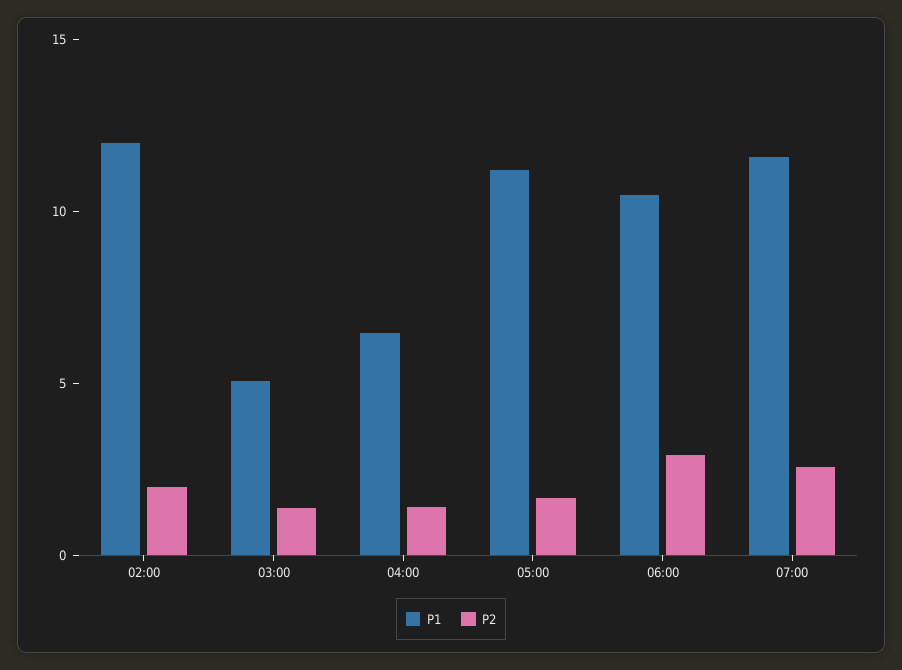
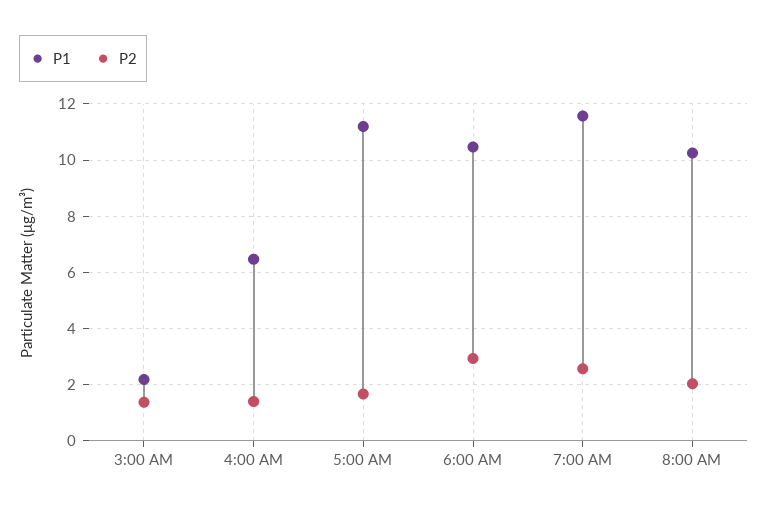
P1, 02:00: 12 -> none
P2, 02:00: 2 -> none
P1, 03:00: 5 -> 2.25
P1, 8:00 AM: none -> 10.25
P2, 8:00 AM: none -> 2

